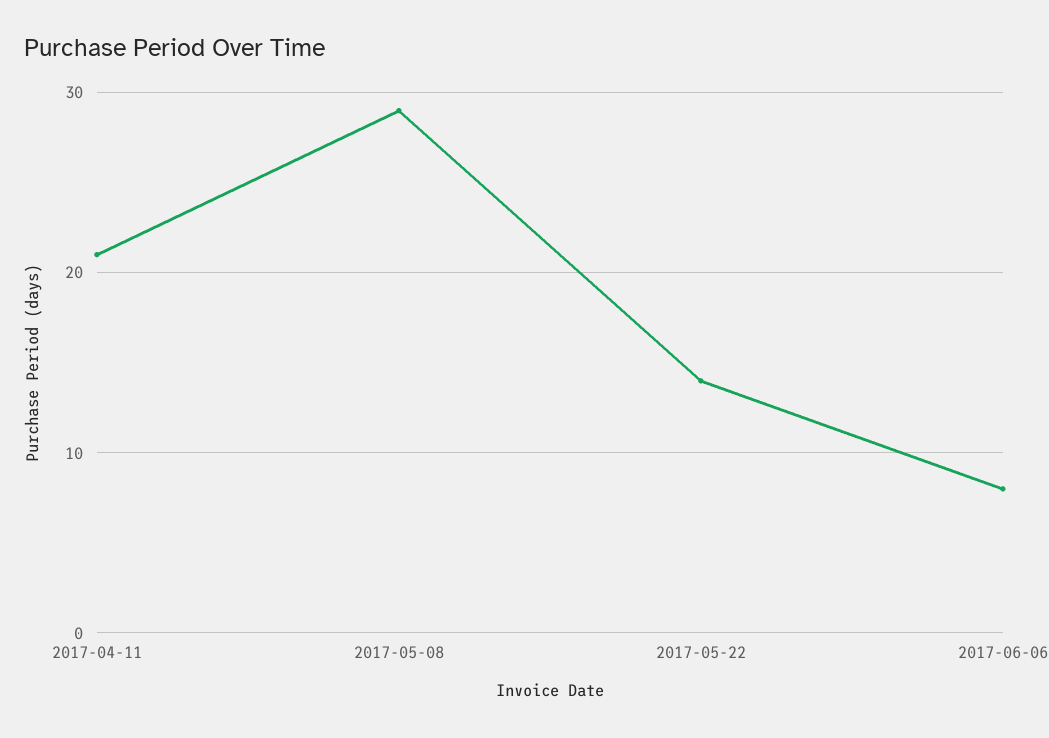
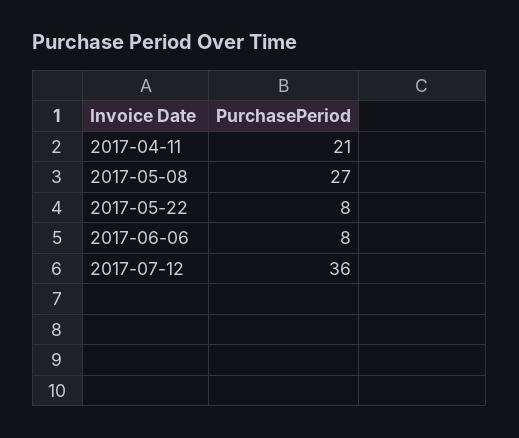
2017-05-08: 29 -> 27
2017-05-22: 14 -> 8
2017-07-12: none -> 36

